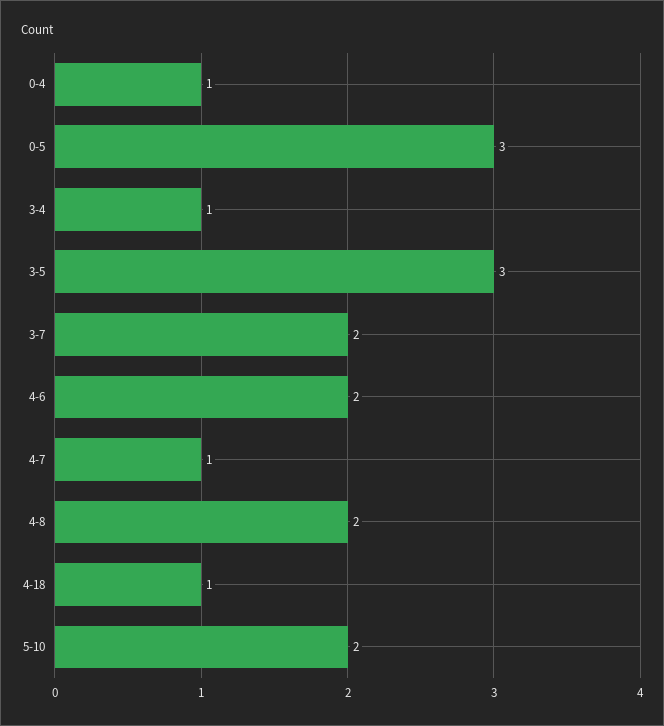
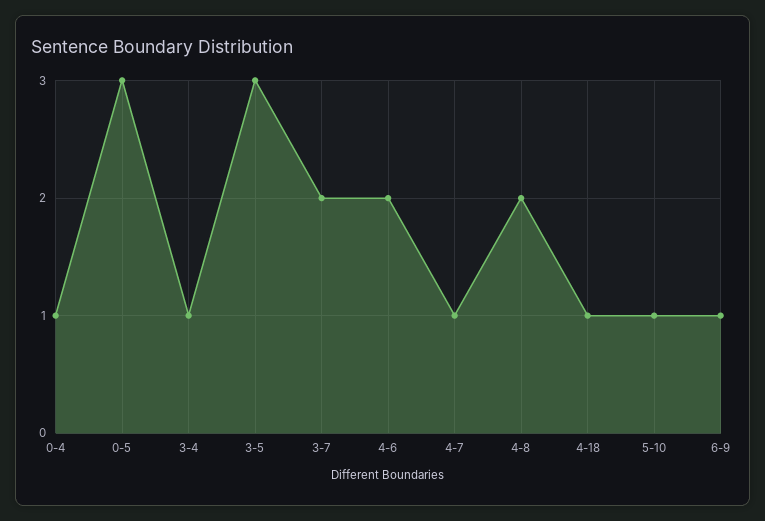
5-10: 2 -> 1
6-9: none -> 1

